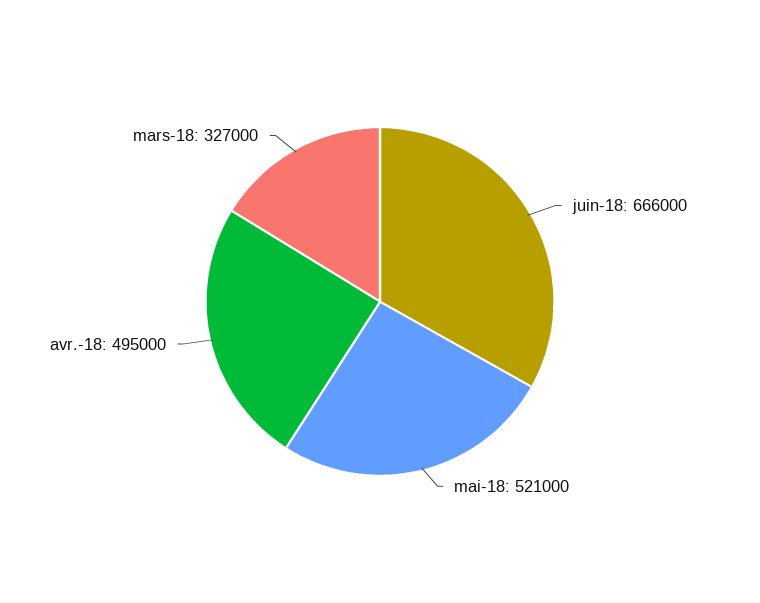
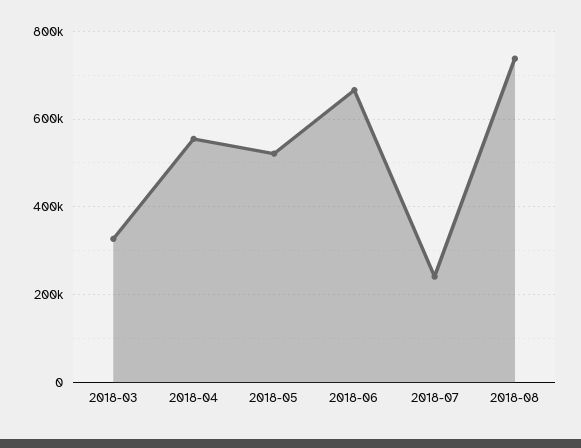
avr.-18: 495000 -> 560000
2018-07: none -> 240000
2018-08: none -> 740000

